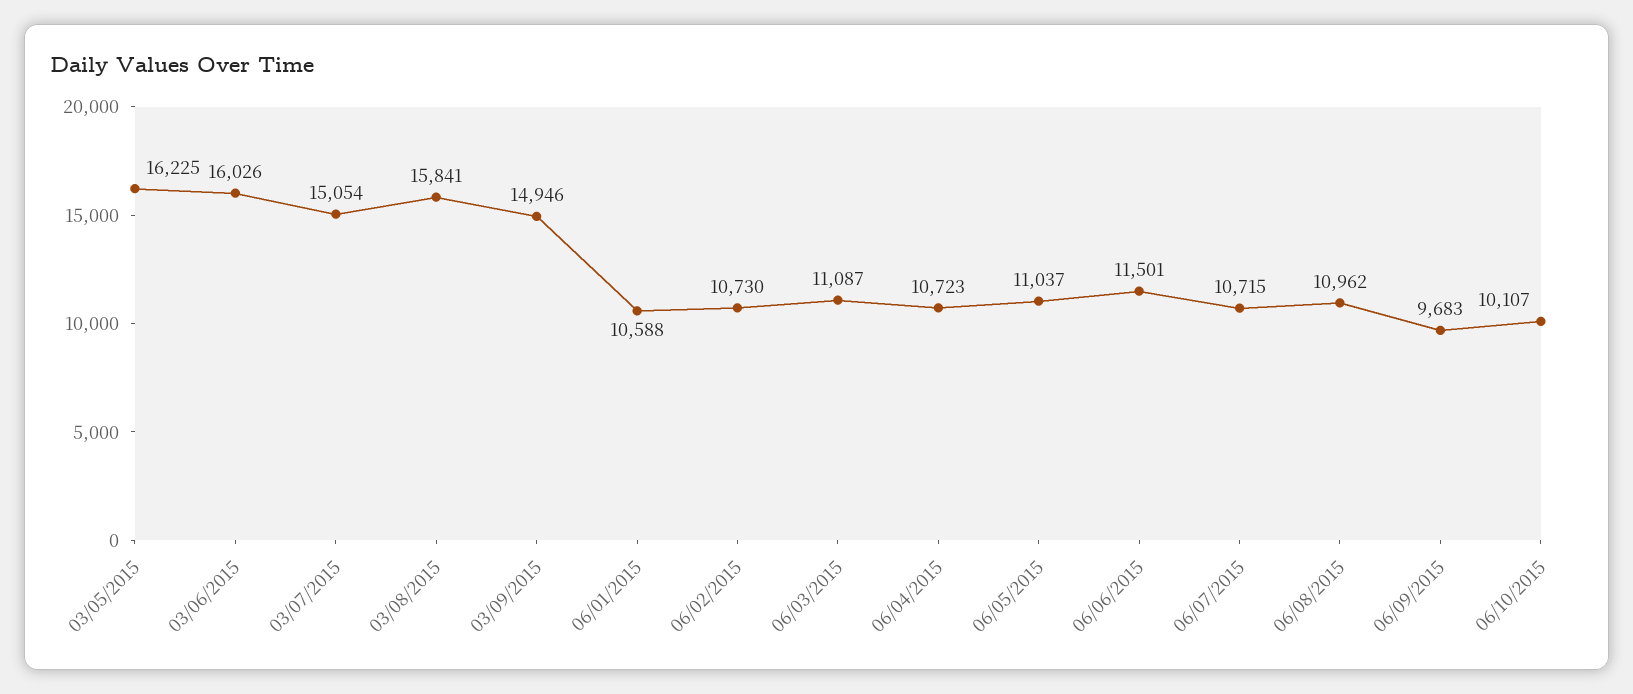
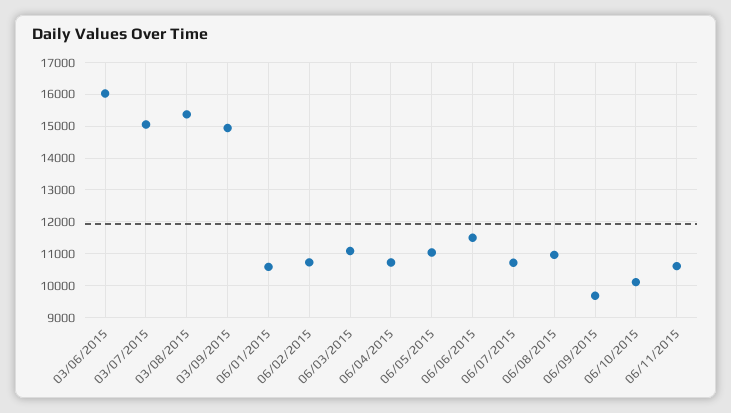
03/05/2015: 16225 -> none
03/08/2015: 15841 -> 15400
06/11/2015: none -> 10600

